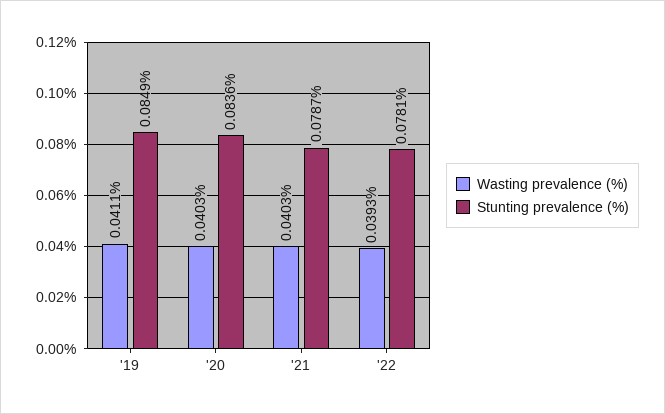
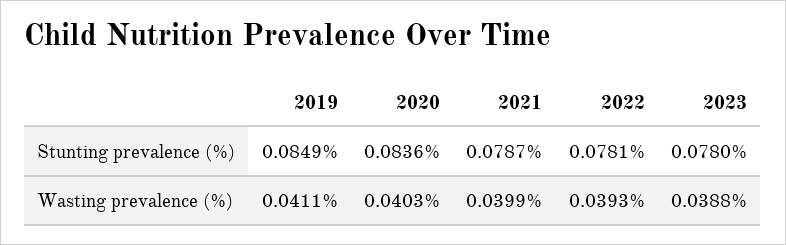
Wasting prevalence (%), '21: 0.0403 -> 0.0399
Stunting prevalence (%), 2023: none -> 0.078
Wasting prevalence (%), 2023: none -> 0.0388

